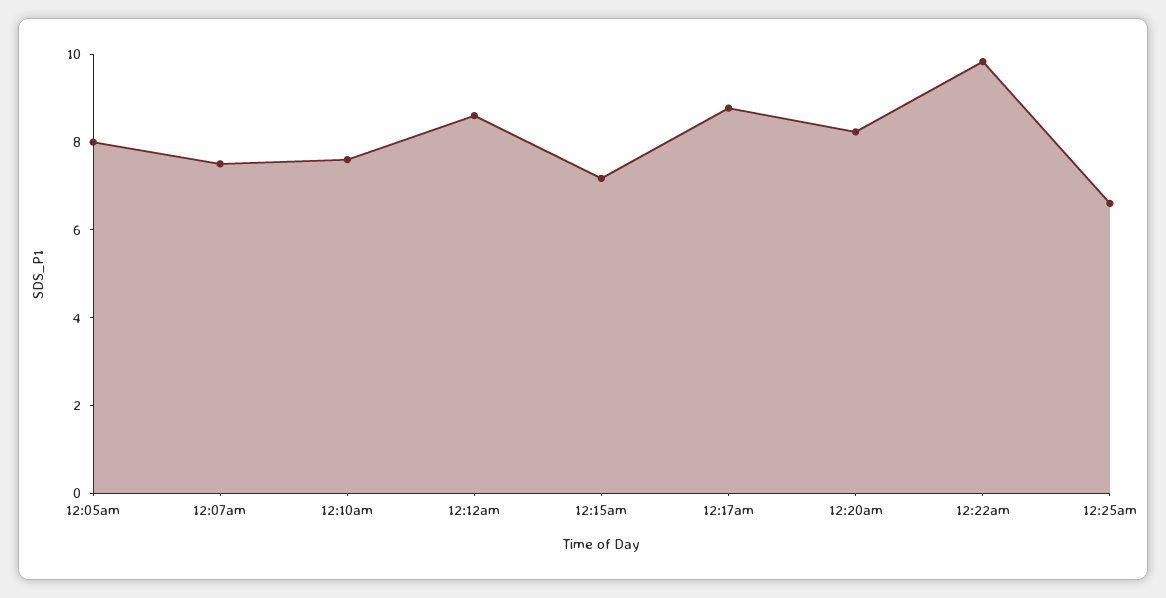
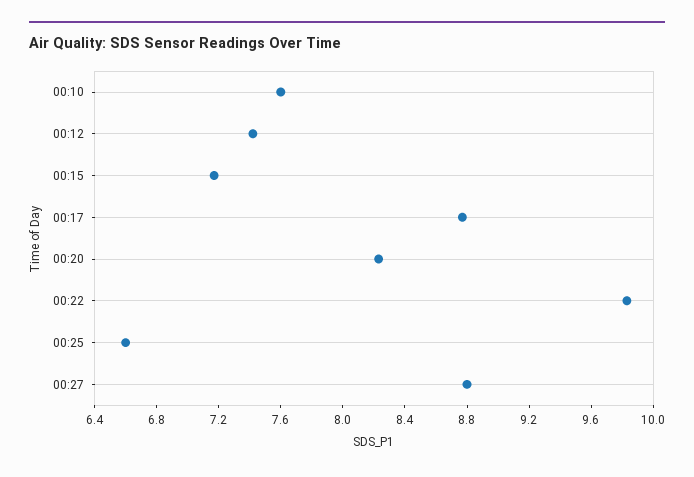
12:05am: 8 -> none
12:07am: 7.5 -> none
12:12am: 8.5 -> 7.4
00:27: none -> 8.8

